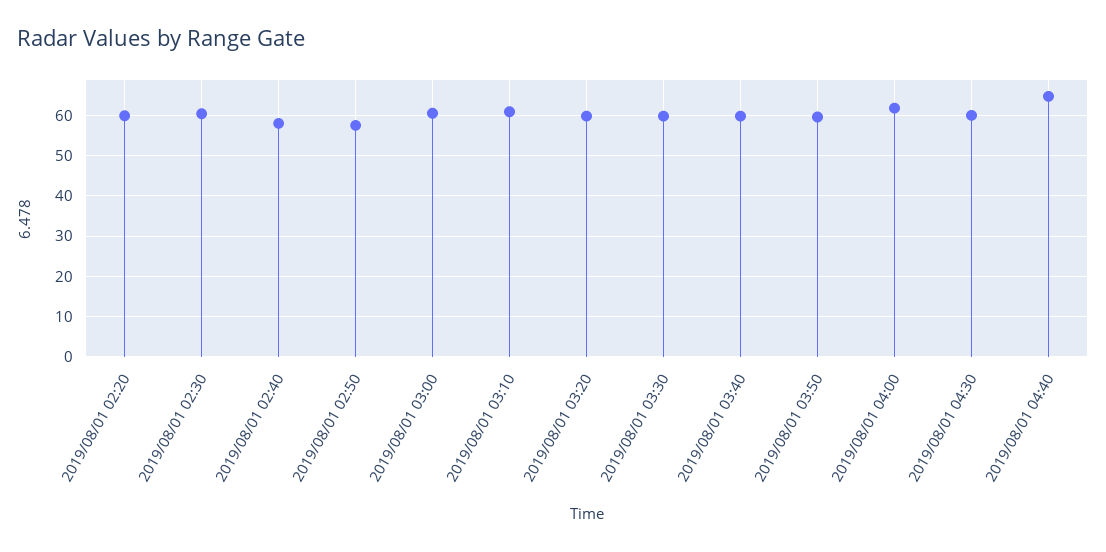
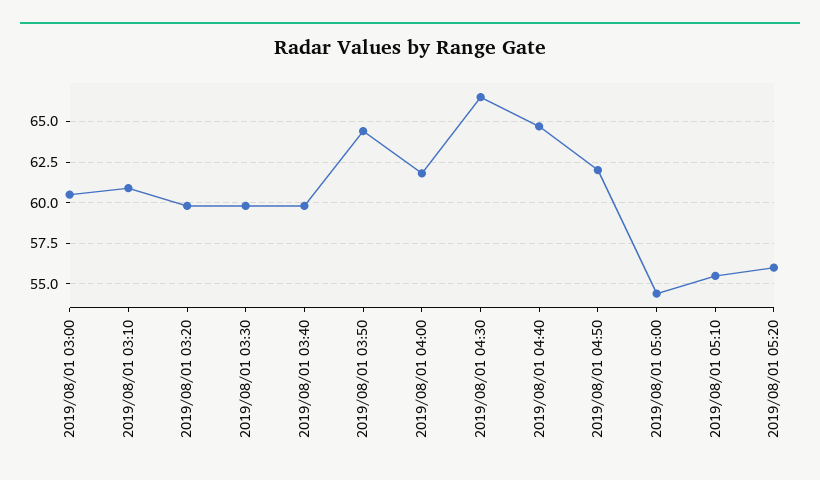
2019/08/01 02:20: 60 -> none
2019/08/01 02:30: 60 -> none
2019/08/01 02:40: 58 -> none
2019/08/01 02:50: 58 -> none
2019/08/01 03:50: 60 -> 64.5
2019/08/01 04:30: 60 -> 66.5
2019/08/01 04:50: none -> 62
2019/08/01 05:00: none -> 54.5
2019/08/01 05:10: none -> 55.5
2019/08/01 05:20: none -> 56

